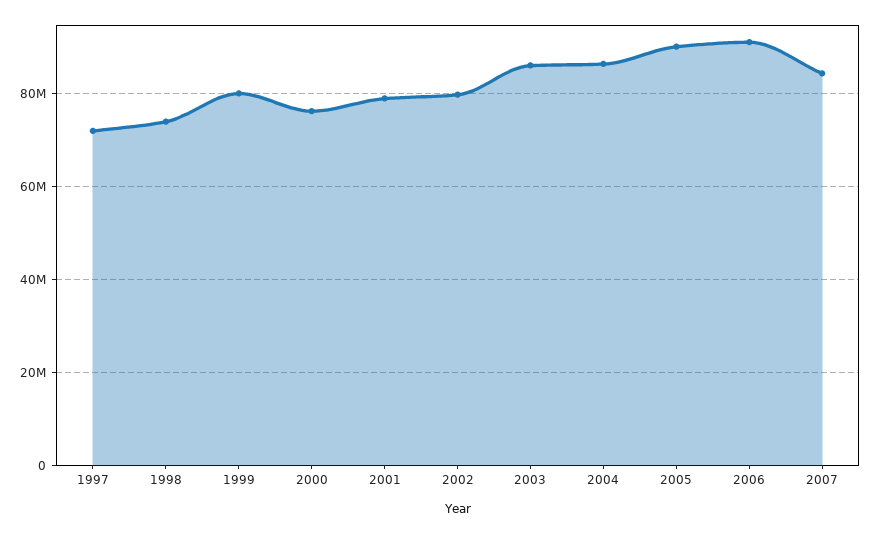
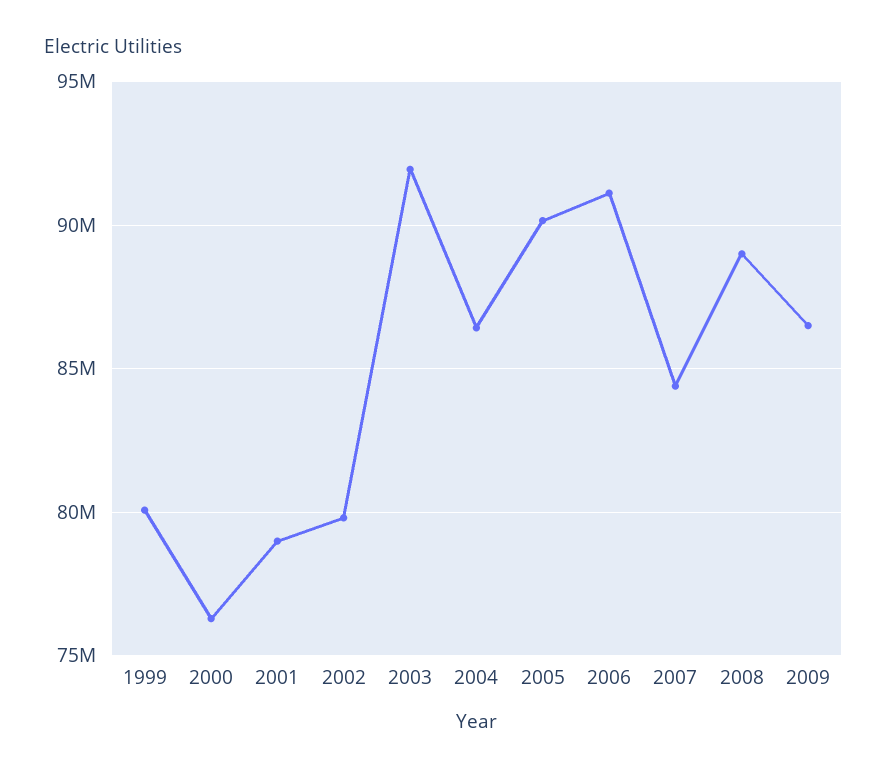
1997: 72000000 -> none
1998: 74000000 -> none
2003: 86000000 -> 92000000
2008: none -> 89000000
2009: none -> 86500000

